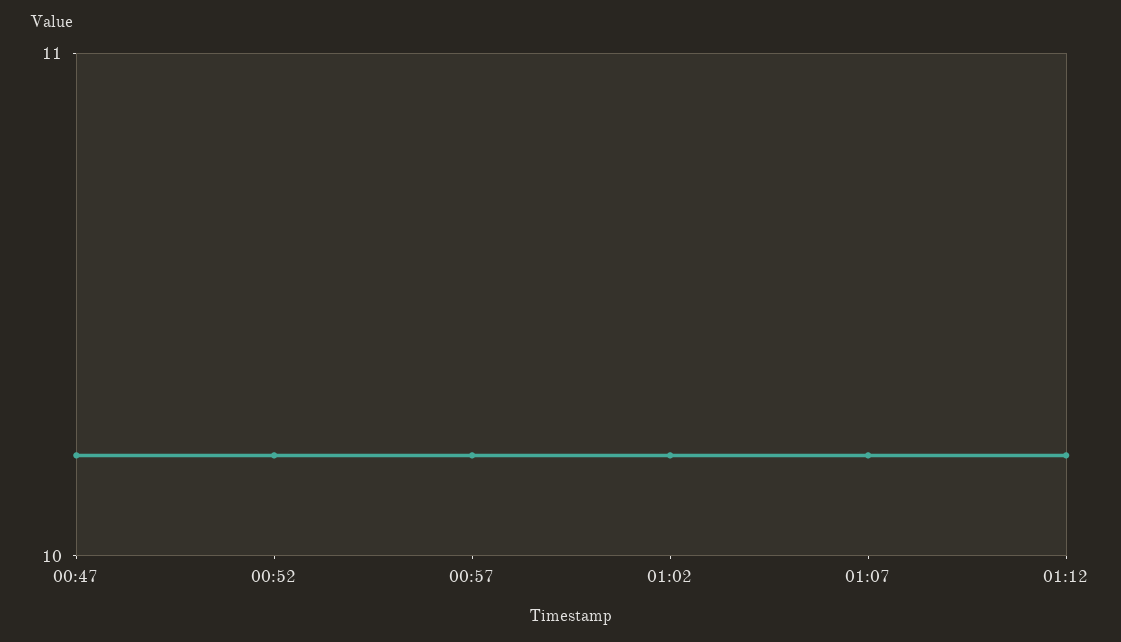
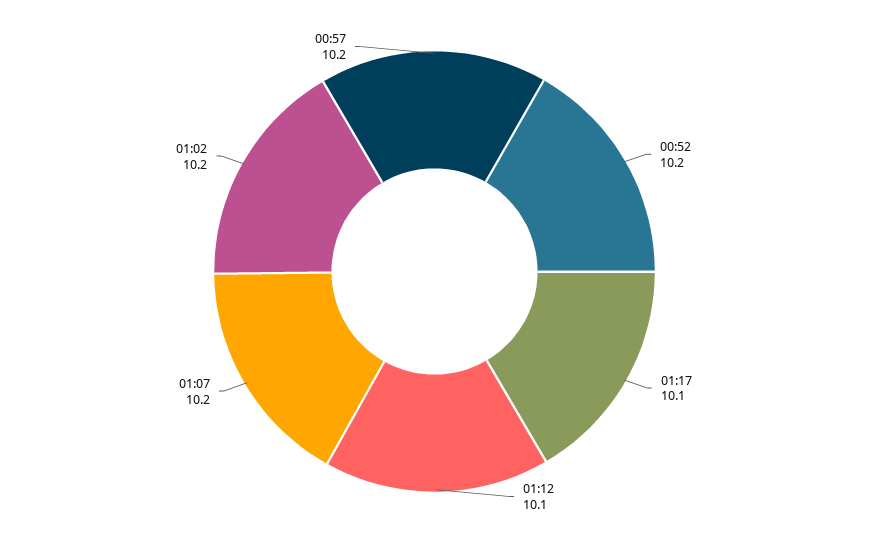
00:47: 10.2 -> none
01:12: 10.2 -> 10.1
01:17: none -> 10.1

